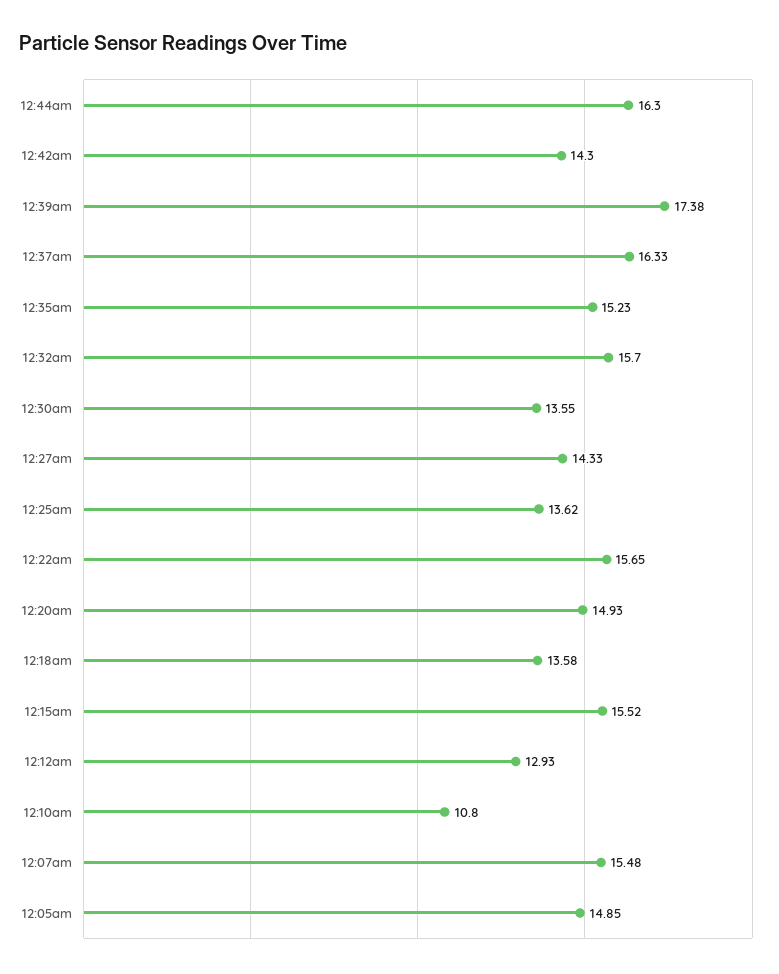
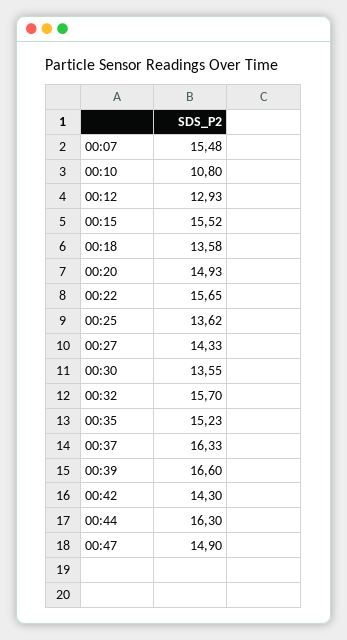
12:39am: 17.38 -> 16.6
12:05am: 14.85 -> none
00:47: none -> 14.9

